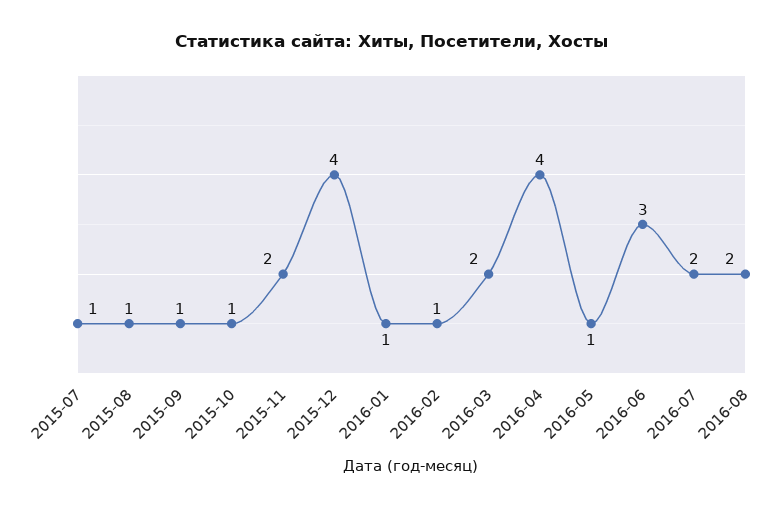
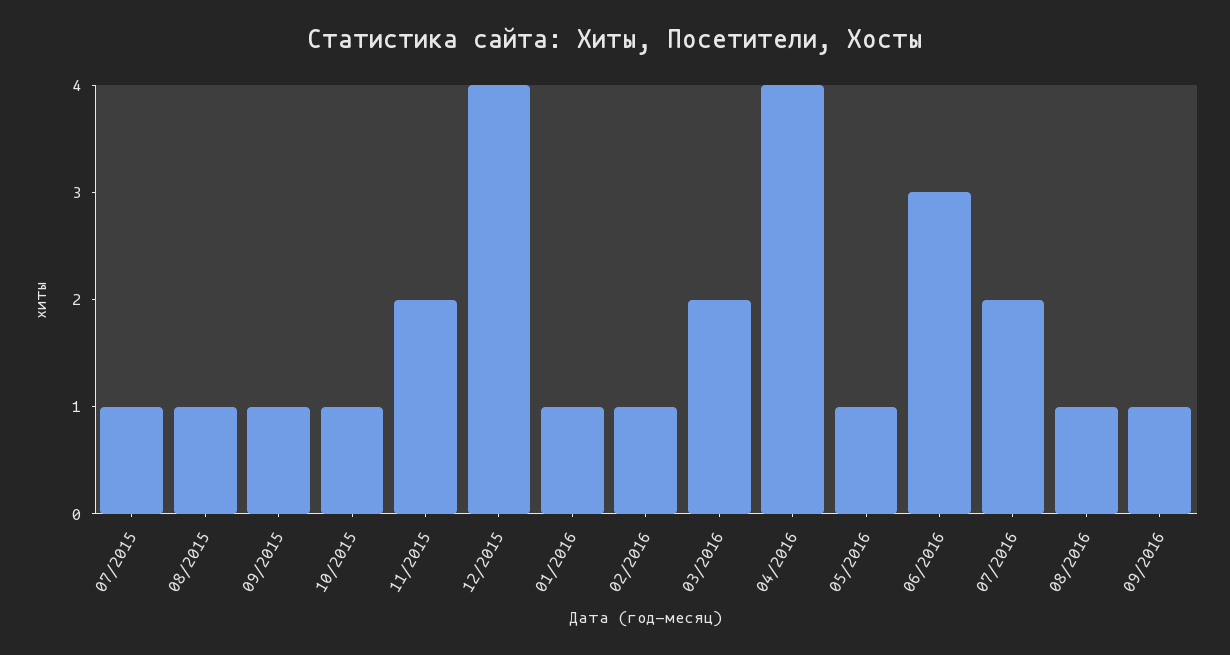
2016-08: 2 -> 1
09/2016: none -> 1

